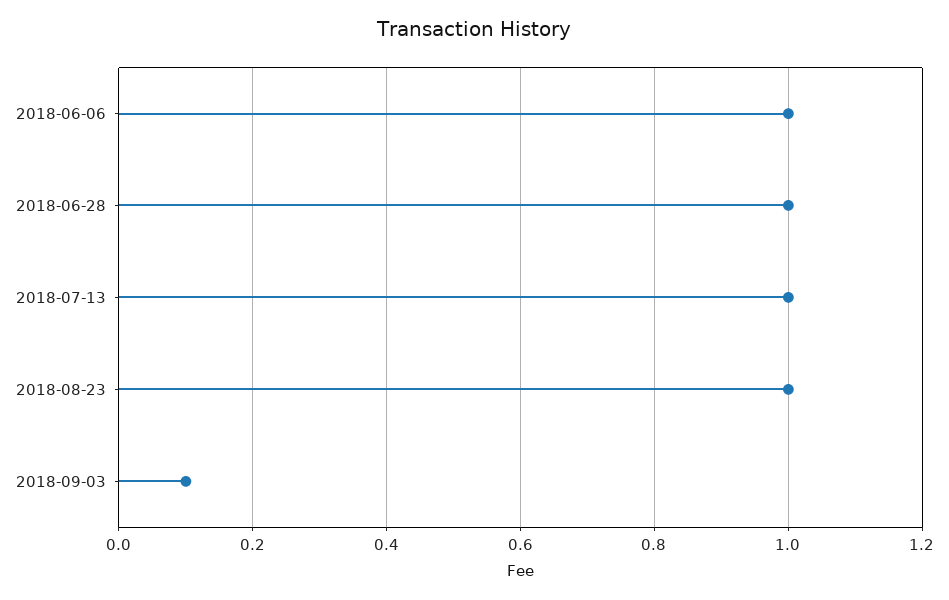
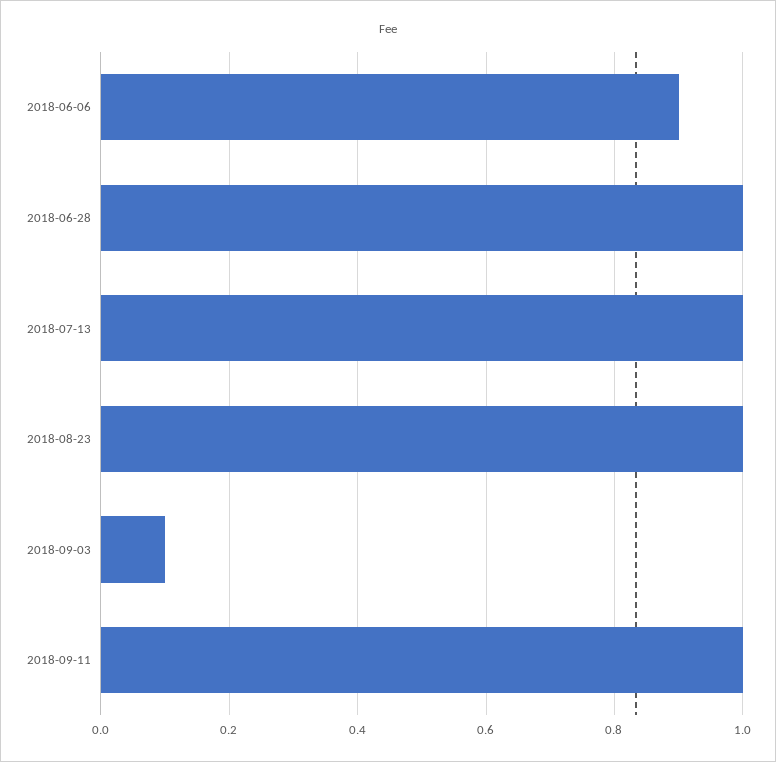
2018-06-06: 1 -> 0.9
2018-09-11: none -> 1

